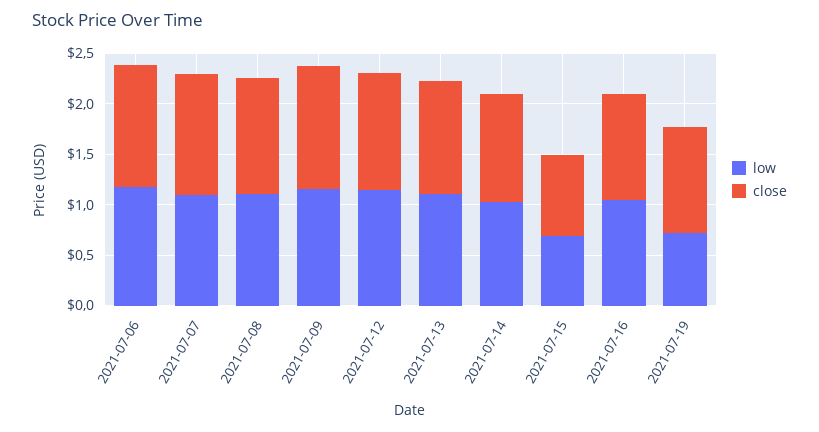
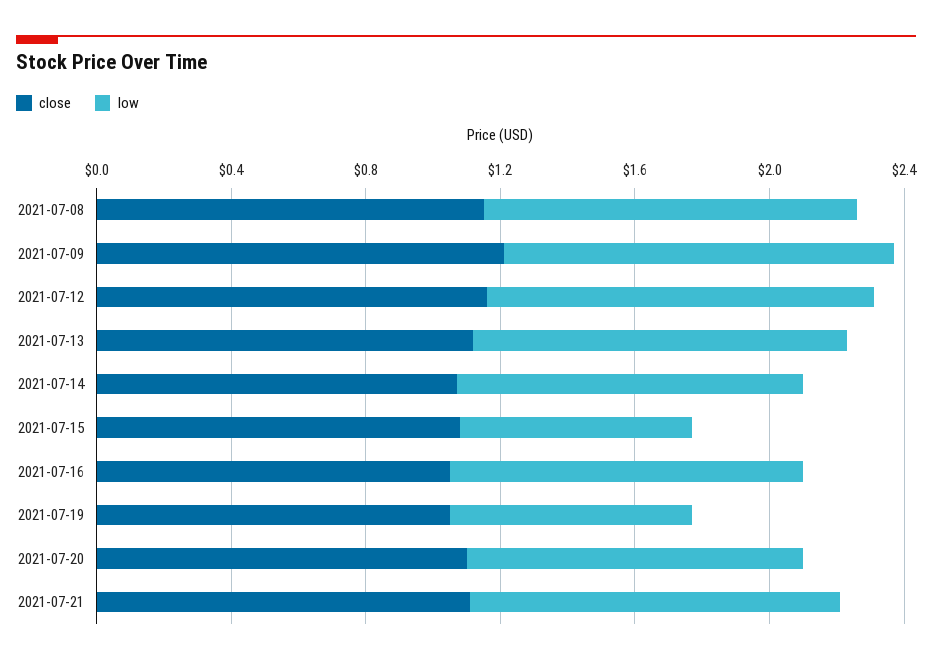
low, 2021-07-06: 1.2 -> none
close, 2021-07-06: 1.2 -> none
low, 2021-07-07: 1.1 -> none
close, 2021-07-07: 1.2 -> none
close, 2021-07-15: 0.8 -> 1.1
close, 2021-07-20: none -> 1.1
low, 2021-07-20: none -> 1
close, 2021-07-21: none -> 1.1
low, 2021-07-21: none -> 1.1

